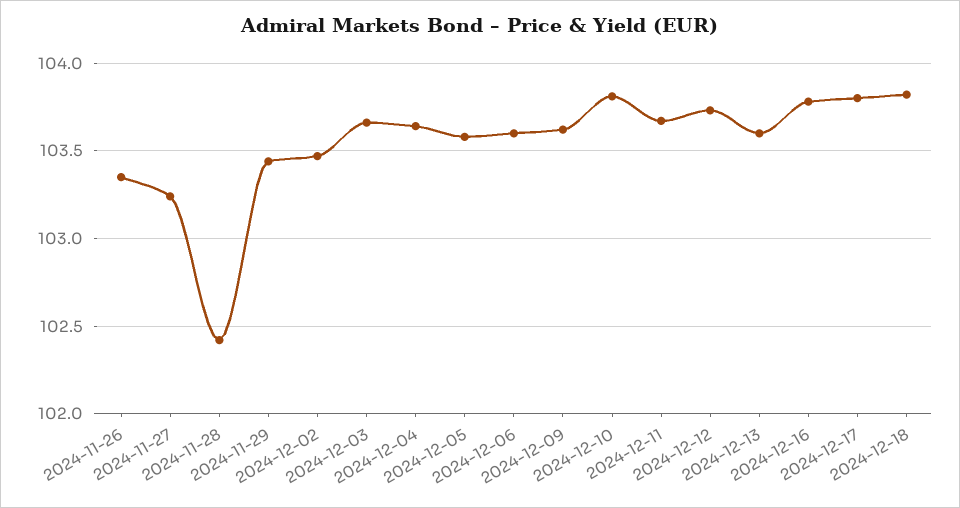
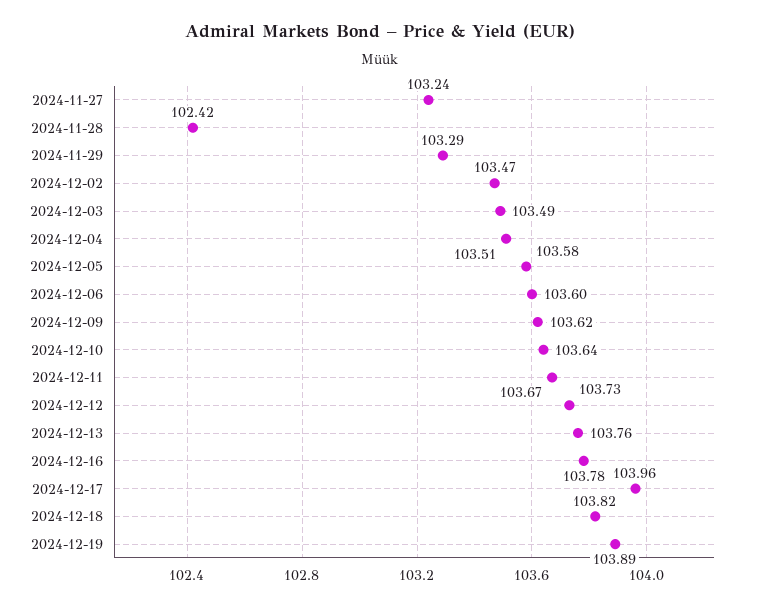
2024-11-26: 103.35 -> none
2024-11-29: 103.45 -> 103.29
2024-12-03: 103.65 -> 103.49
2024-12-04: 103.65 -> 103.51
2024-12-10: 103.8 -> 103.64
2024-12-13: 103.6 -> 103.76
2024-12-17: 103.8 -> 103.96
2024-12-19: none -> 103.89

